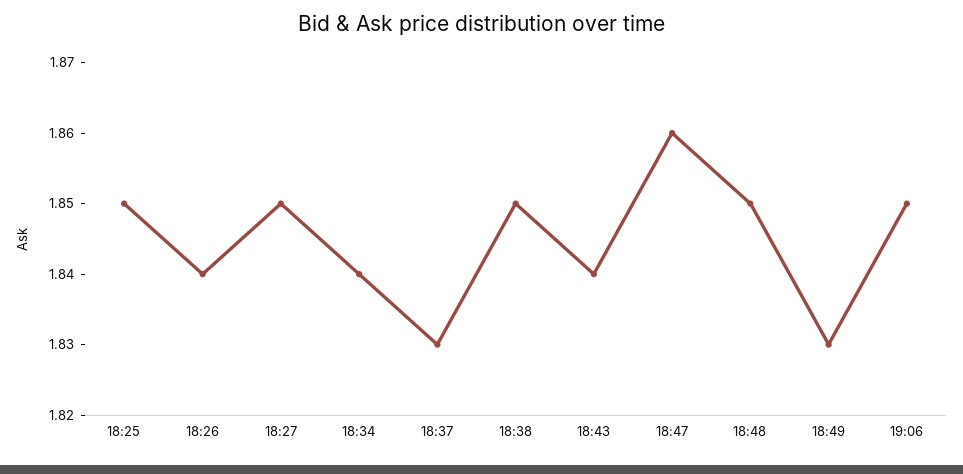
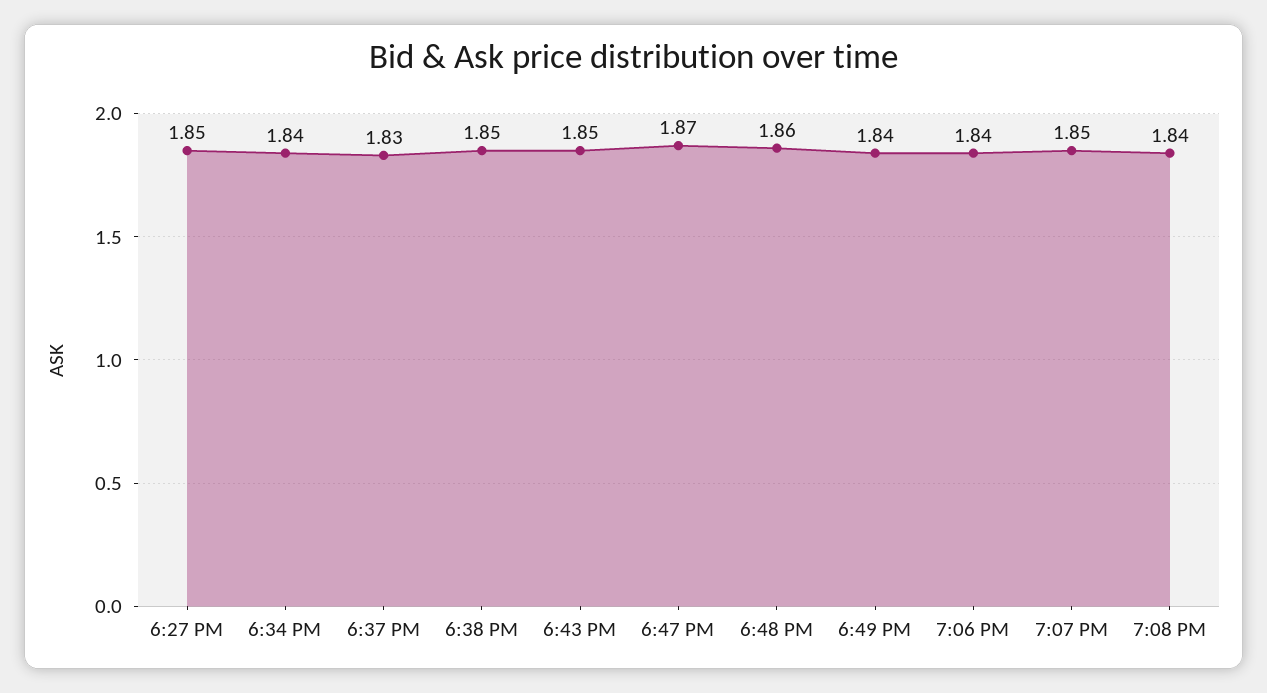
18:25: 1.85 -> none
18:26: 1.84 -> none
18:43: 1.84 -> 1.85
18:47: 1.86 -> 1.87
18:48: 1.85 -> 1.86
18:49: 1.83 -> 1.84
19:06: 1.85 -> 1.84
7:07 PM: none -> 1.85
7:08 PM: none -> 1.84

